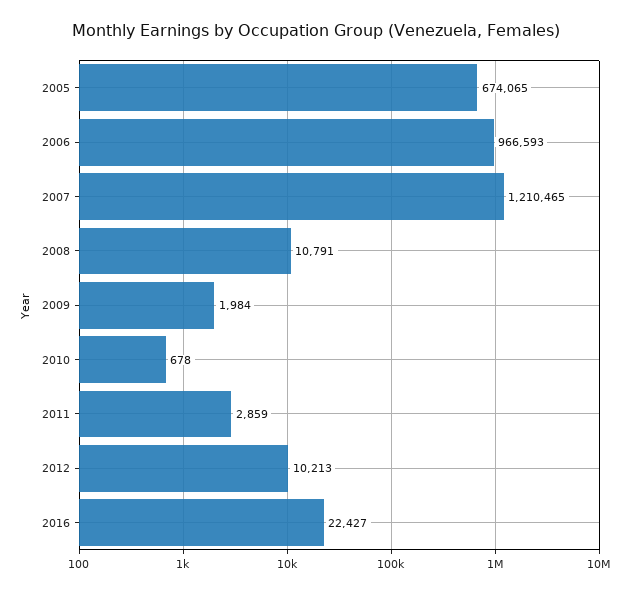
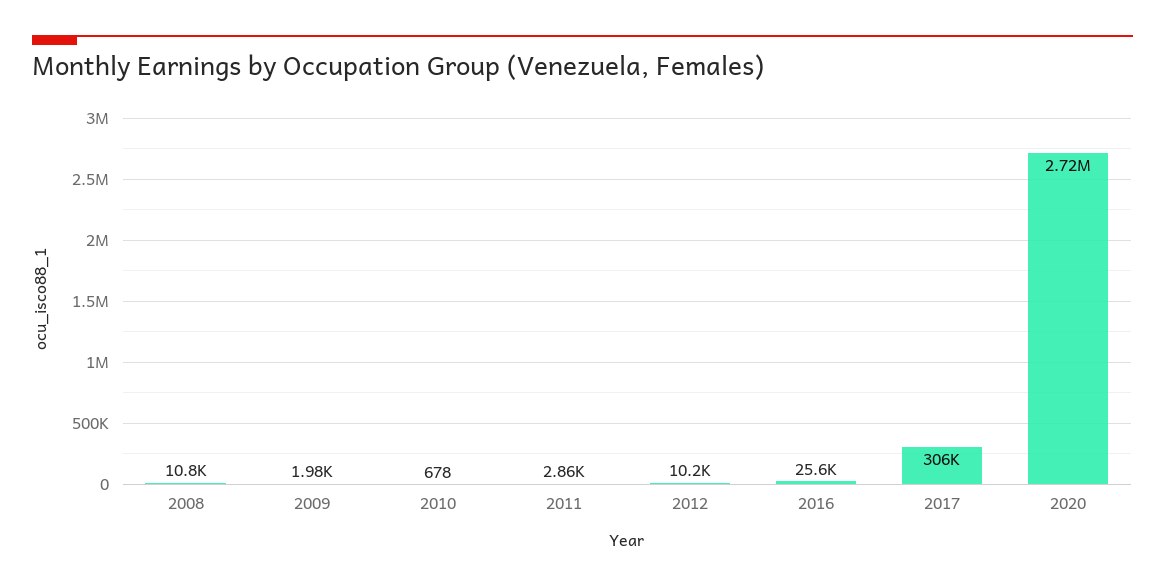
2005: 674065 -> none
2006: 966593 -> none
2007: 1210465 -> none
2016: 22427 -> 25600
2017: none -> 306000
2020: none -> 2720000

